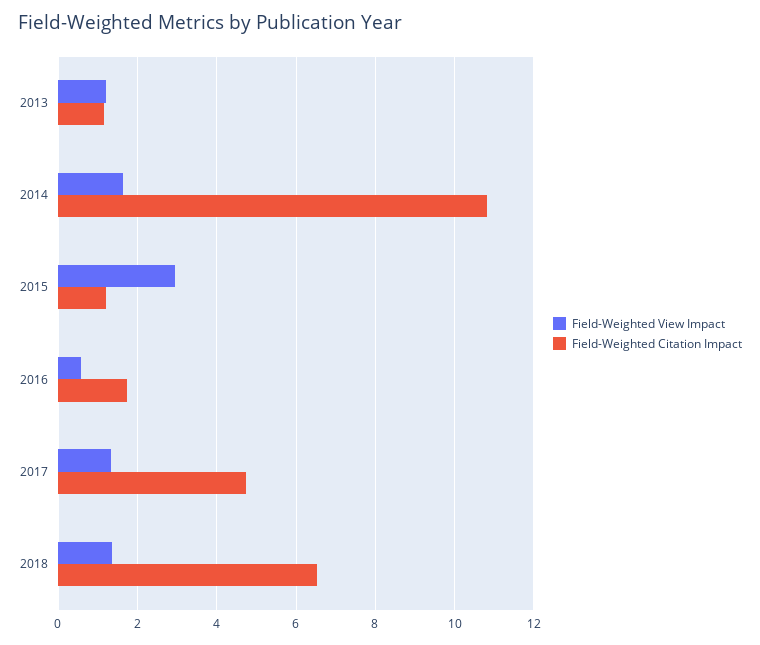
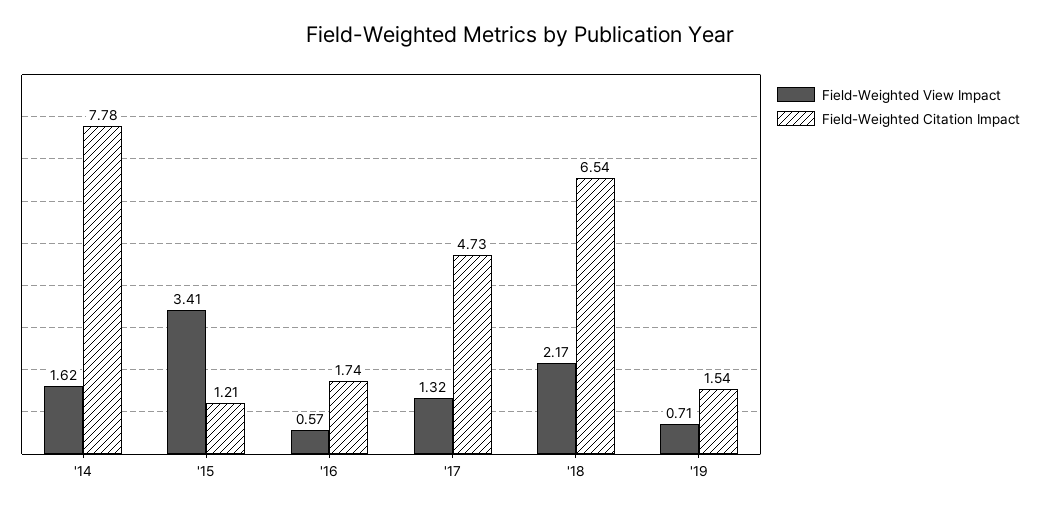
Field-Weighted View Impact, 2013: 1.2 -> none
Field-Weighted Citation Impact, 2013: 1.2 -> none
Field-Weighted Citation Impact, 2014: 10.8 -> 7.78
Field-Weighted View Impact, 2015: 3 -> 3.41
Field-Weighted View Impact, 2018: 1.4 -> 2.17
Field-Weighted View Impact, '19: none -> 0.71
Field-Weighted Citation Impact, '19: none -> 1.54

